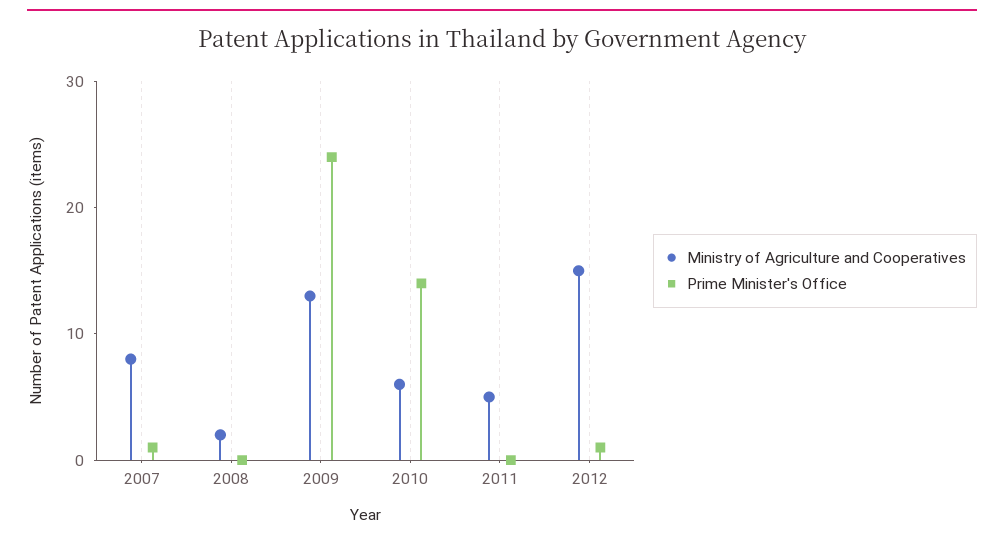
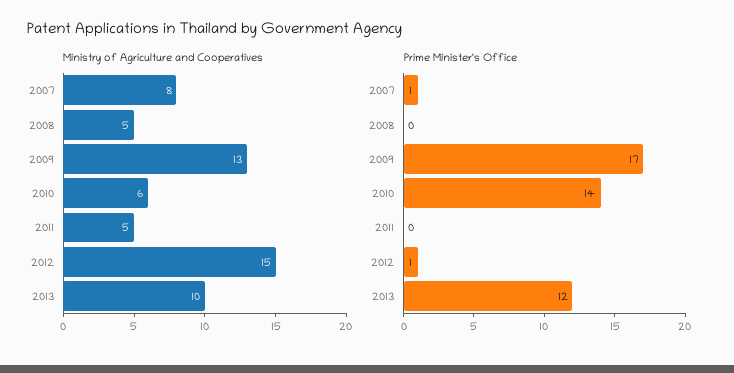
Ministry of Agriculture and Cooperatives, 2008: 2 -> 5
Prime Minister's Office, 2009: 24 -> 17
Ministry of Agriculture and Cooperatives, 2013: none -> 10
Prime Minister's Office, 2013: none -> 12

